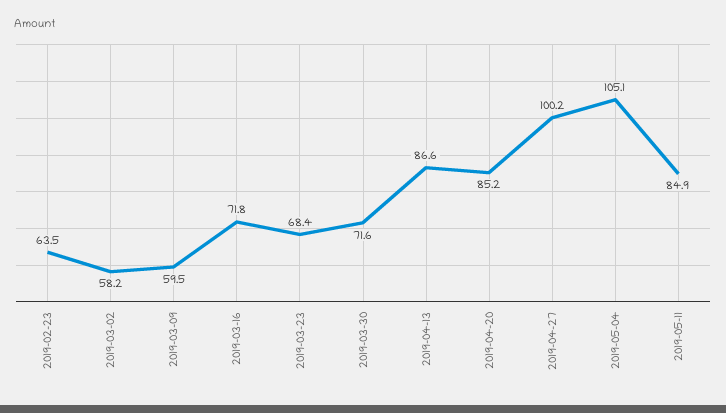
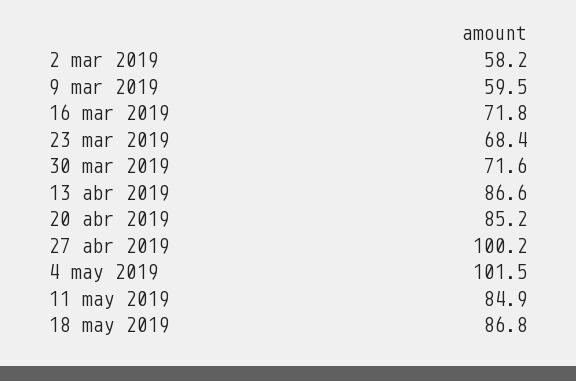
2019-02-23: 63.5 -> none
2019-05-04: 105.1 -> 101.5
18 may 2019: none -> 86.8

